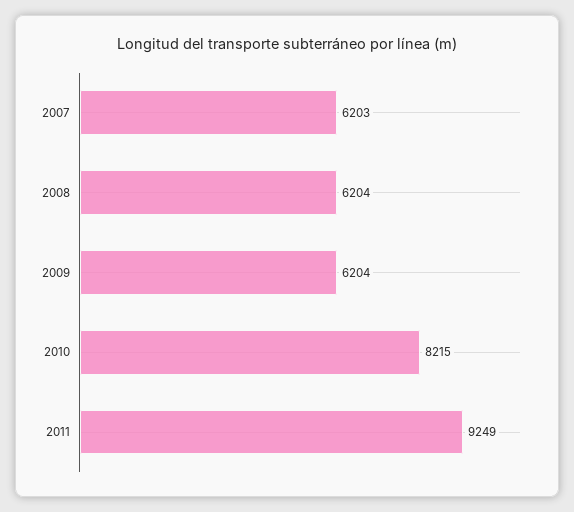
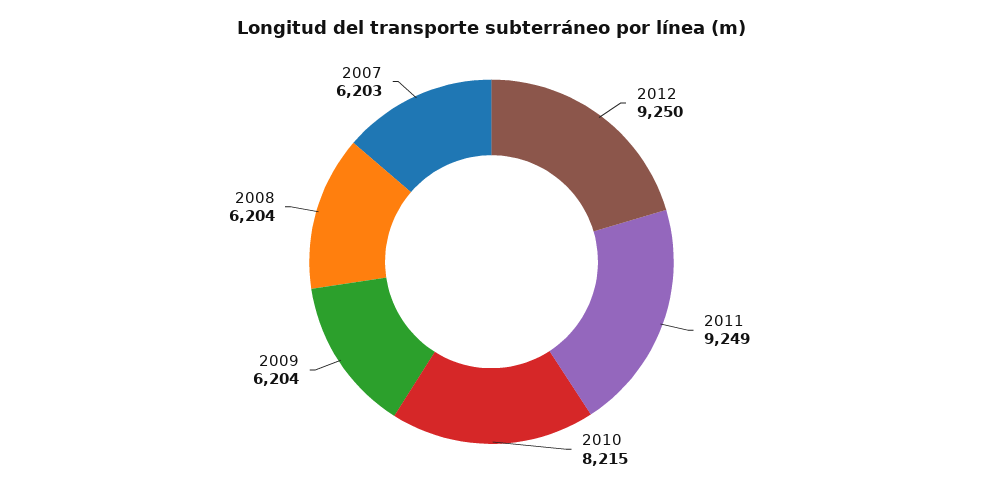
2012: none -> 9250

